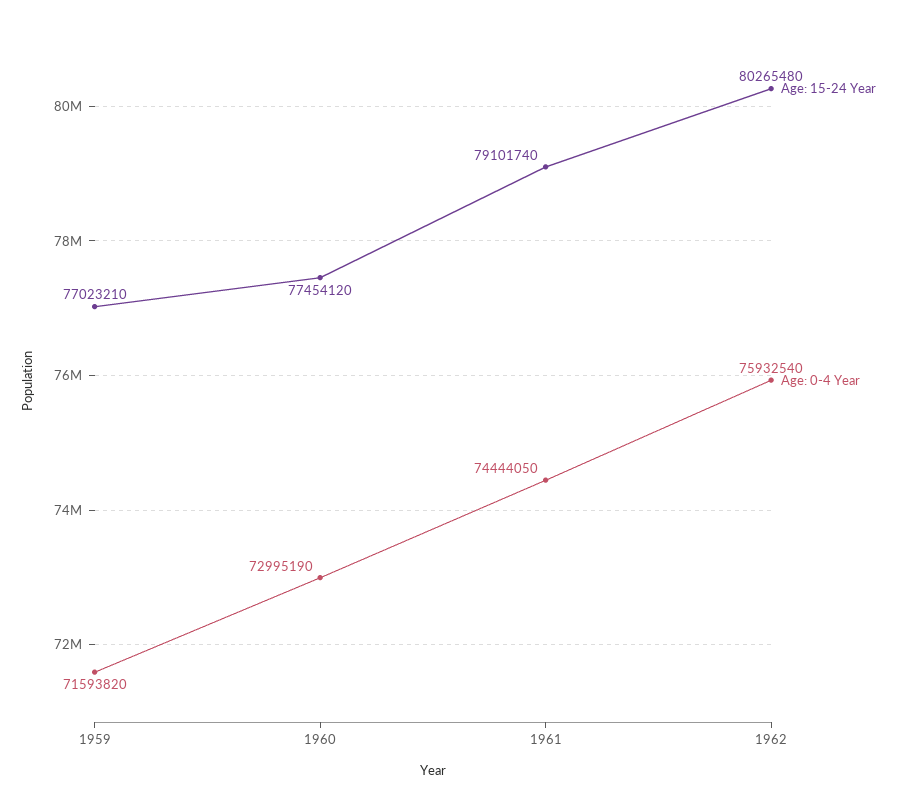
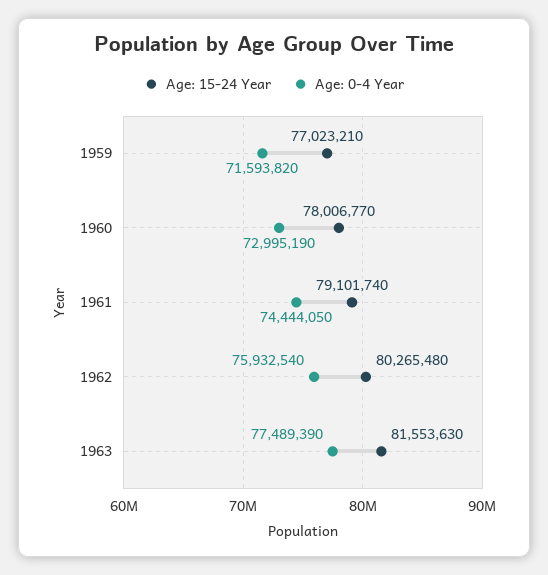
Age: 15-24 Year, 1960: 77454120 -> 78006770
Age: 15-24 Year, 1963: none -> 81553630
Age: 0-4 Year, 1963: none -> 77489390

